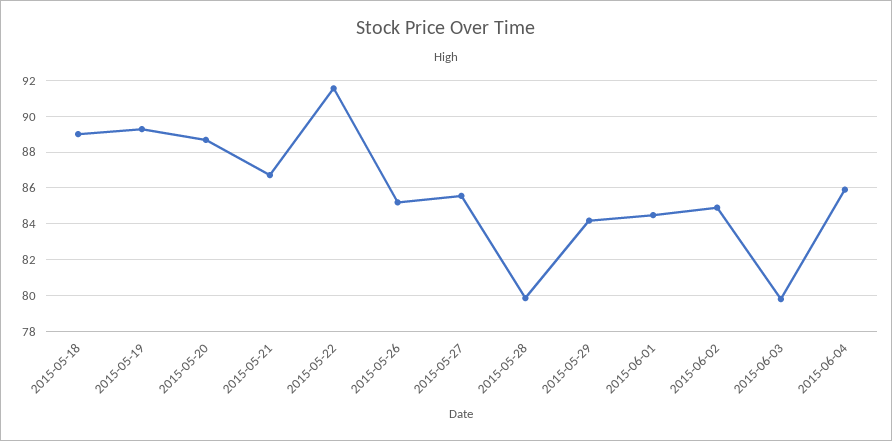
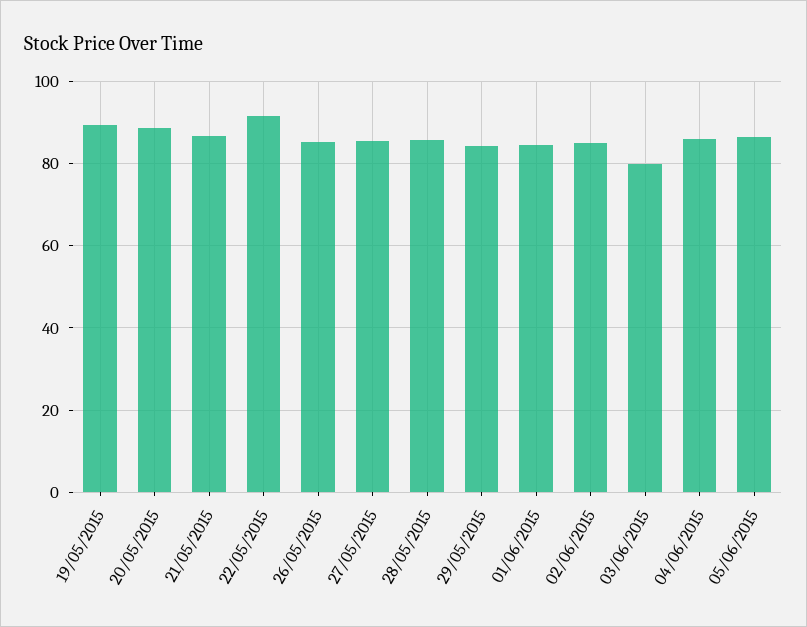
2015-05-18: 89 -> none
2015-05-28: 80 -> 86
05/06/2015: none -> 86

